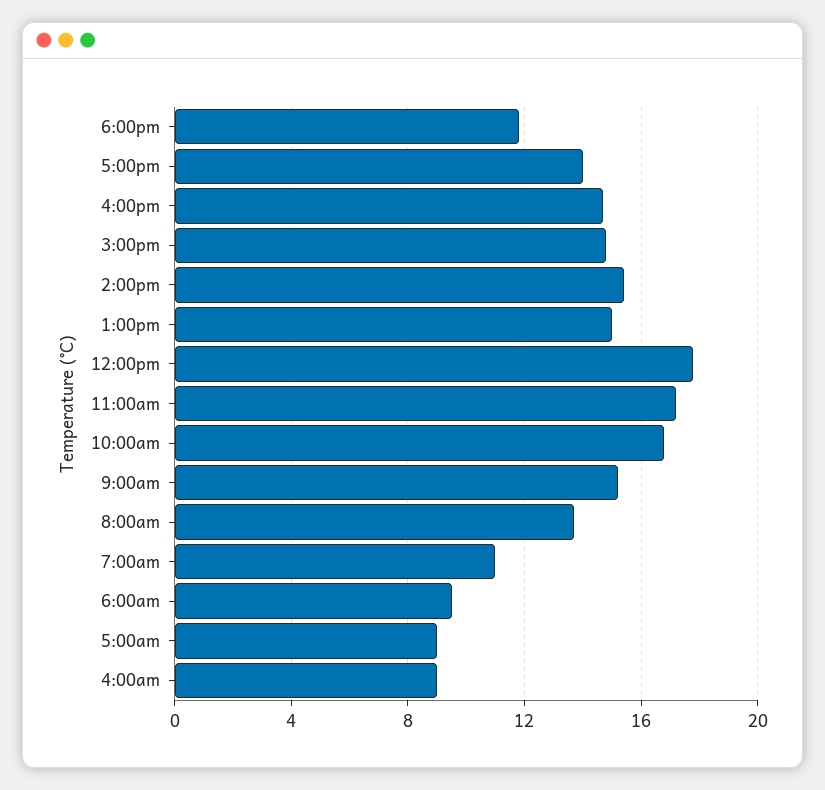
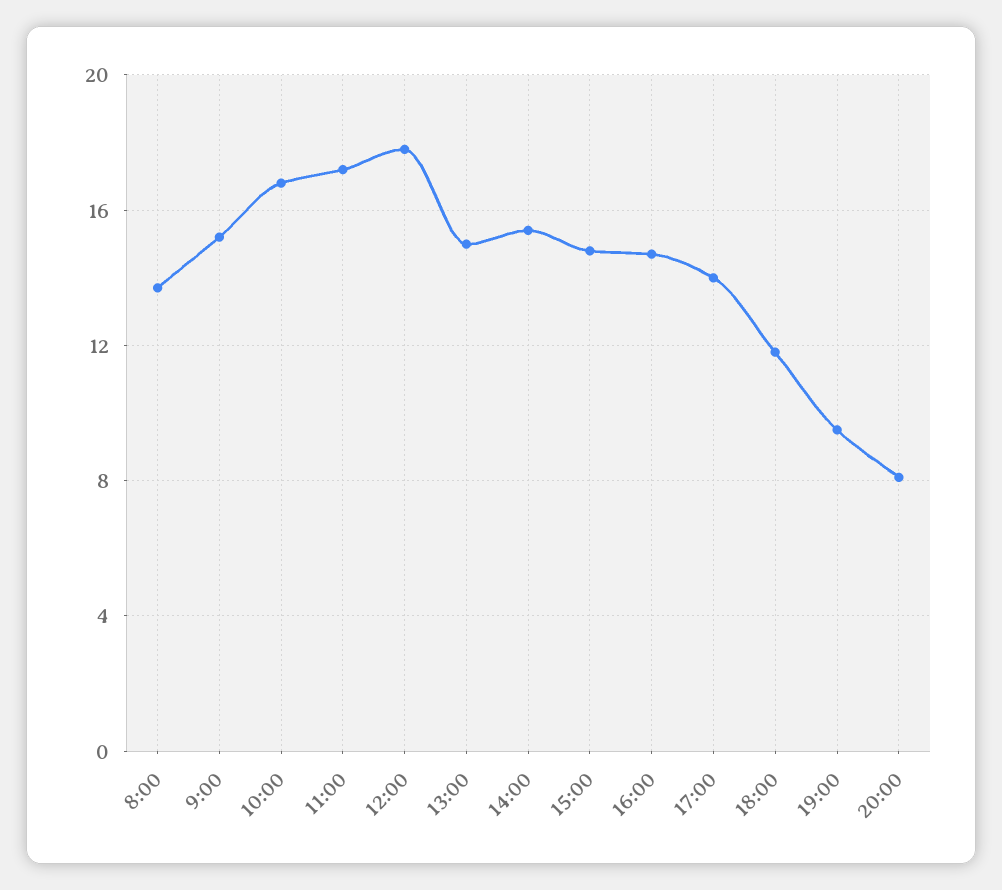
7:00am: 11 -> none
6:00am: 9.5 -> none
5:00am: 9 -> none
4:00am: 9 -> none
19:00: none -> 9.5
20:00: none -> 8

